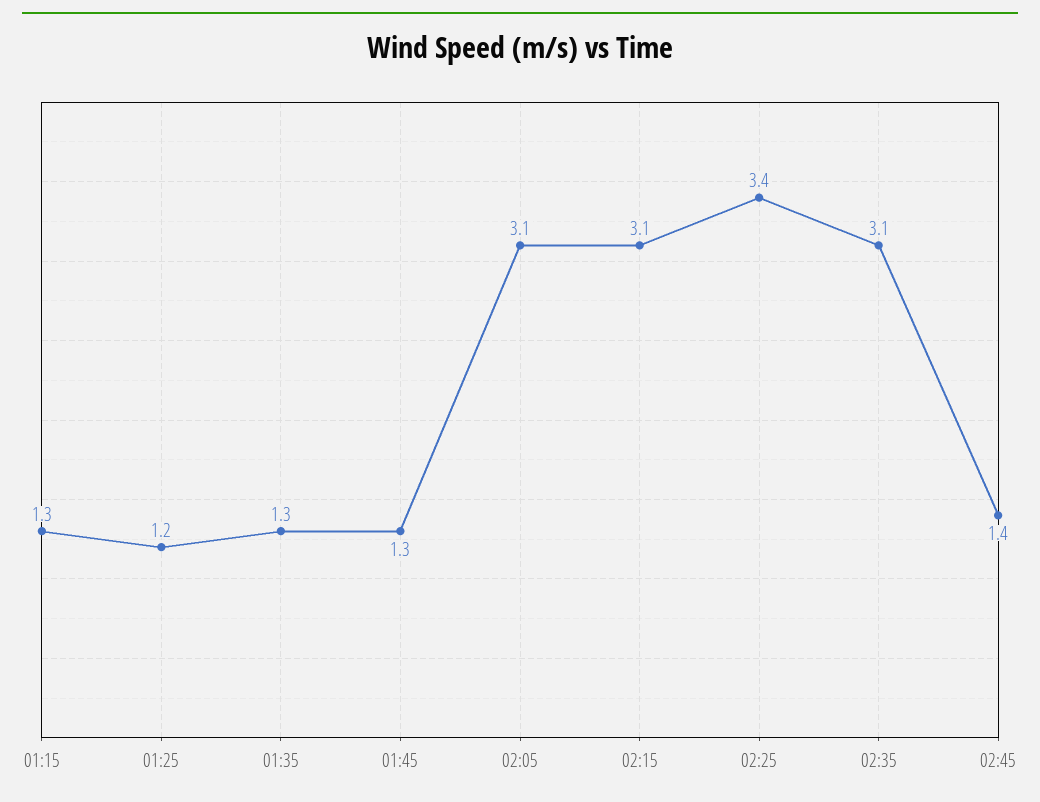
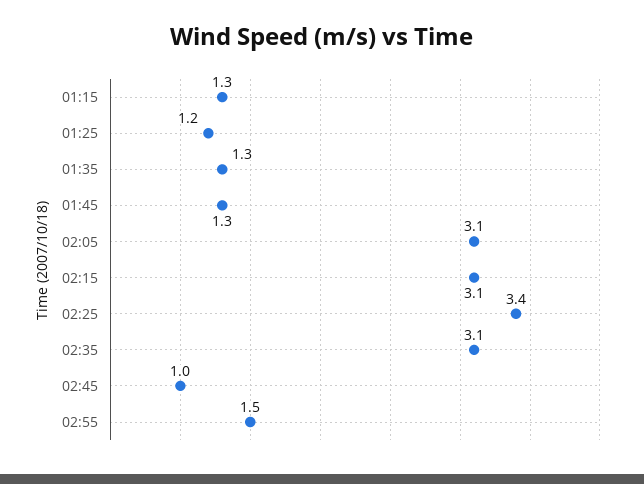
02:45: 1.4 -> 1
02:55: none -> 1.5

